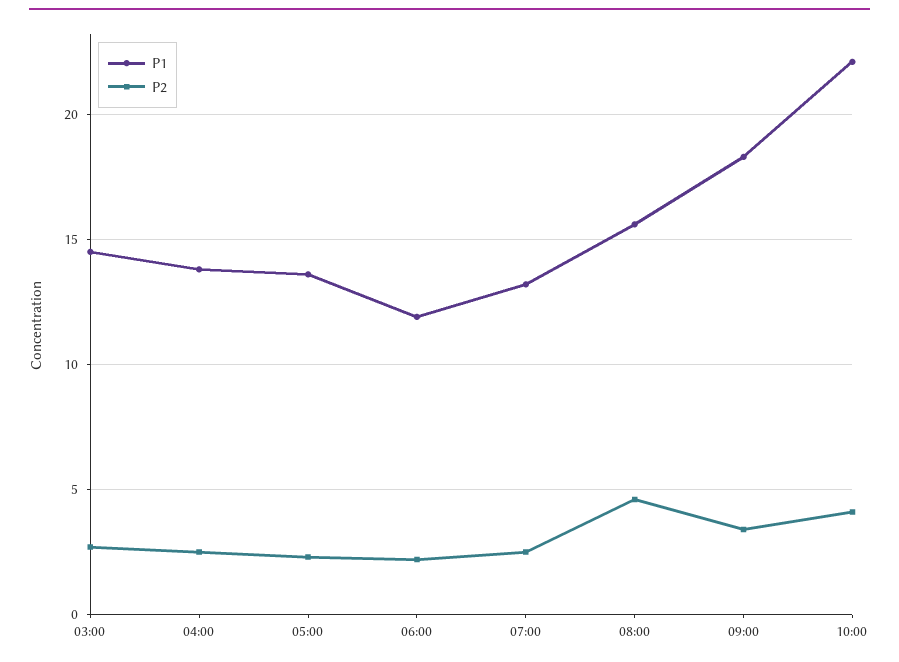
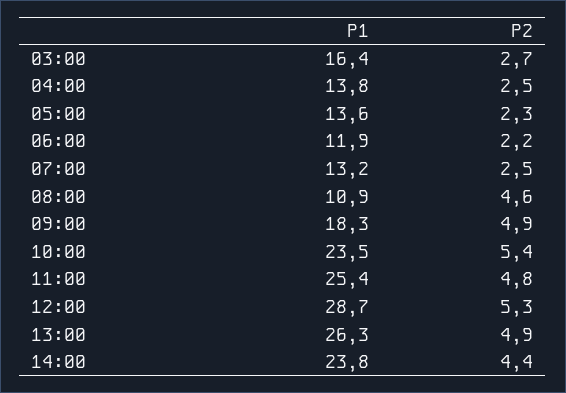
P1, 03:00: 14.5 -> 16.4
P1, 08:00: 15.5 -> 10.9
P2, 09:00: 3.5 -> 4.9
P1, 10:00: 22 -> 23.5
P2, 10:00: 4 -> 5.4
P1, 11:00: none -> 25.4
P2, 11:00: none -> 4.8
P1, 12:00: none -> 28.7
P2, 12:00: none -> 5.3
P1, 13:00: none -> 26.3
P2, 13:00: none -> 4.9
P1, 14:00: none -> 23.8
P2, 14:00: none -> 4.4

